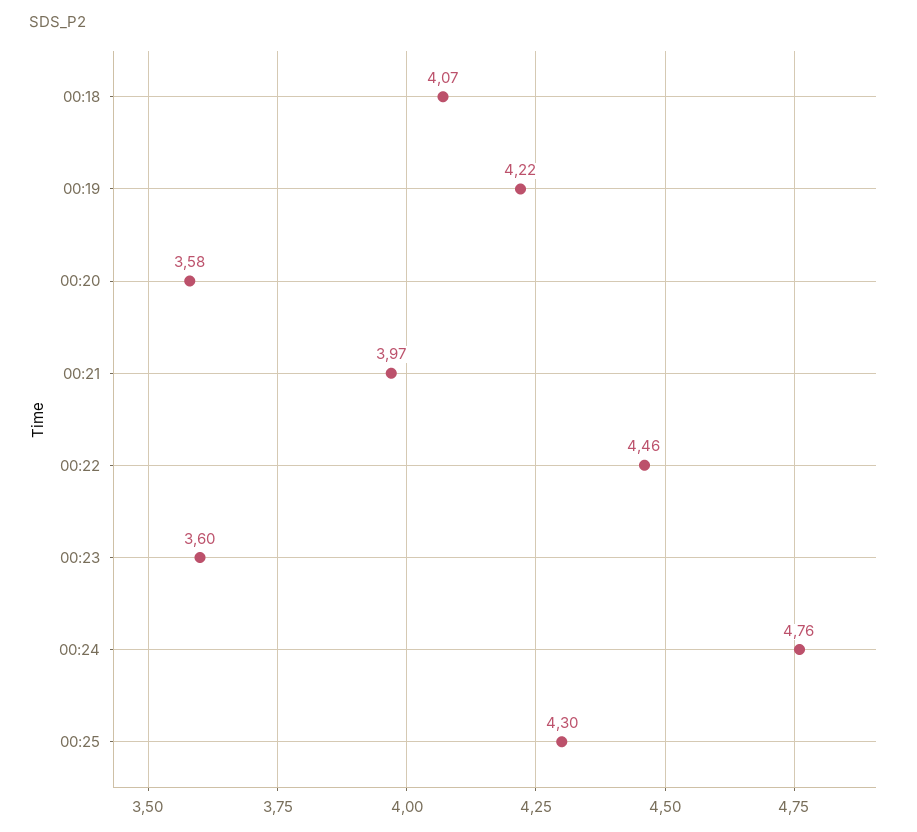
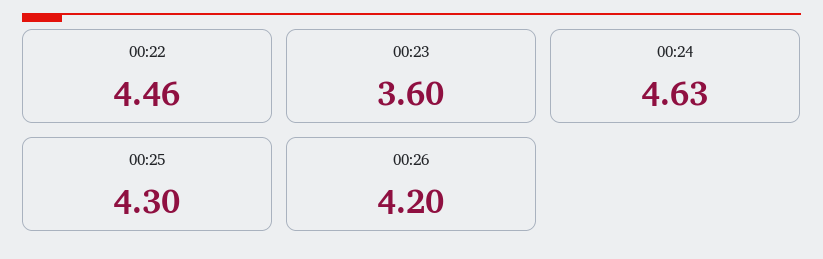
00:18: 4.07 -> none
00:19: 4.22 -> none
00:20: 3.58 -> none
00:21: 3.97 -> none
00:24: 4.76 -> 4.63
00:26: none -> 4.2

